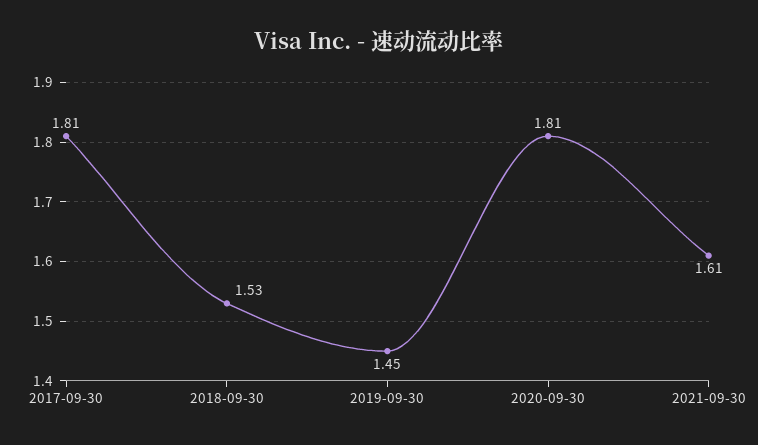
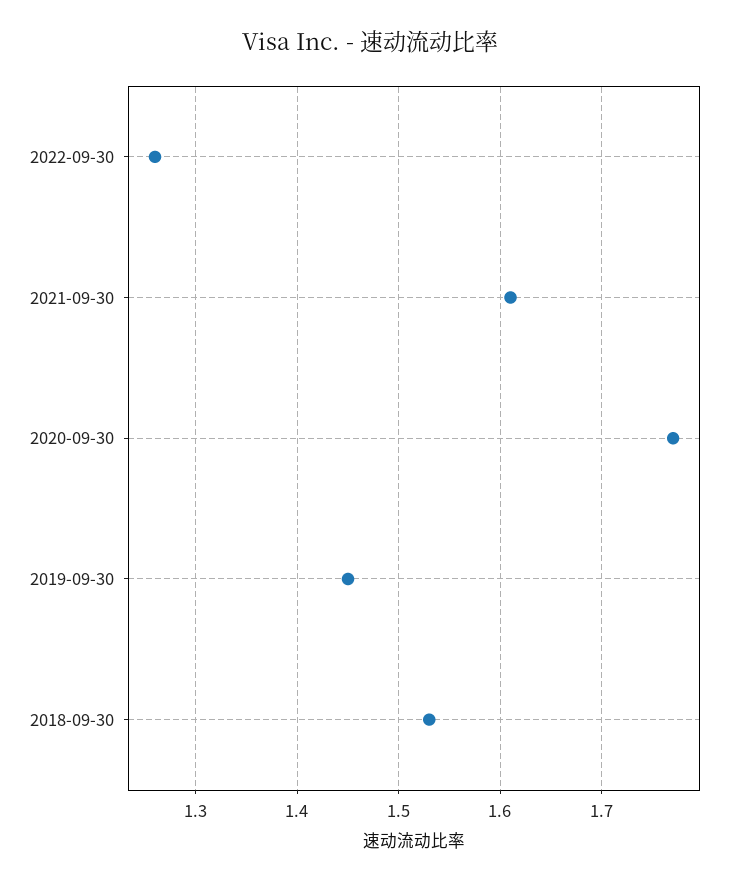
2017-09-30: 1.81 -> none
2020-09-30: 1.81 -> 1.77
2022-09-30: none -> 1.26

